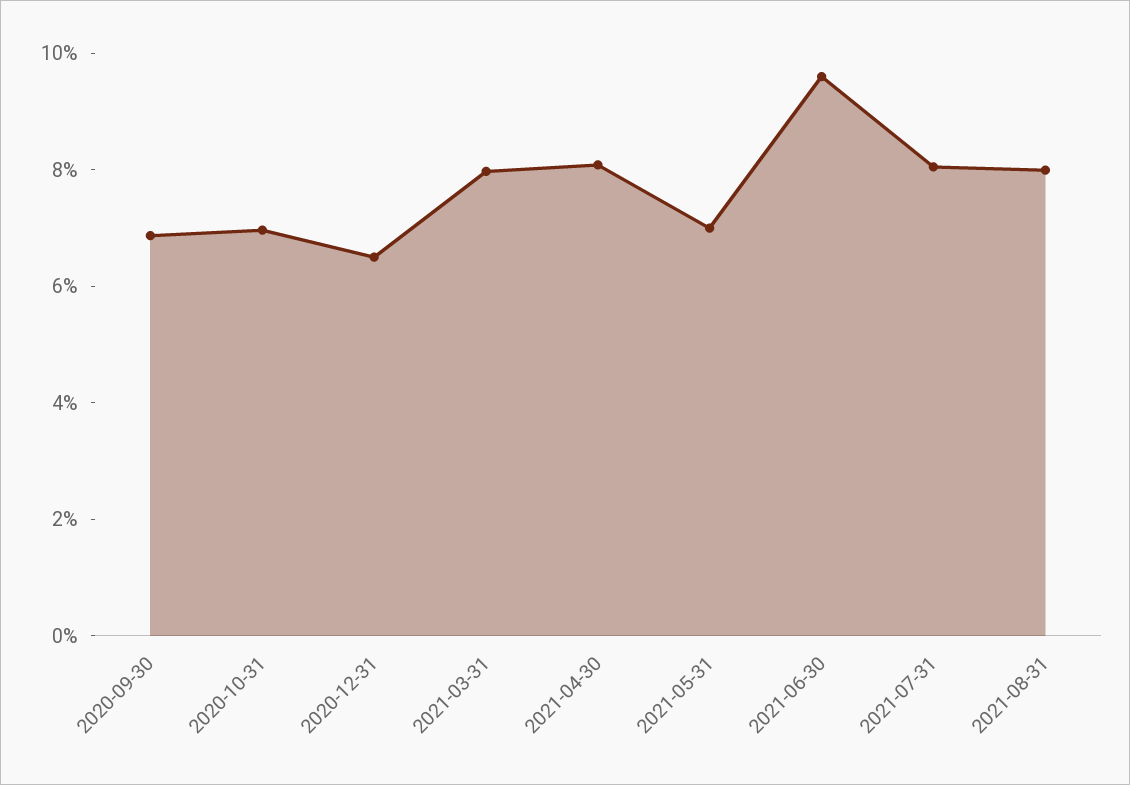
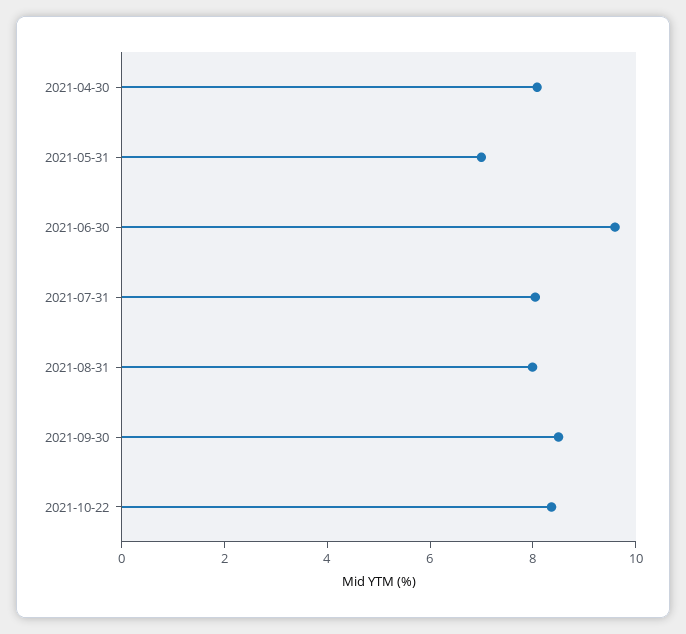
2020-09-30: 7 -> none
2020-10-31: 7 -> none
2020-12-31: 6.5 -> none
2021-03-31: 8 -> none
2021-09-30: none -> 8.5
2021-10-22: none -> 8.5

